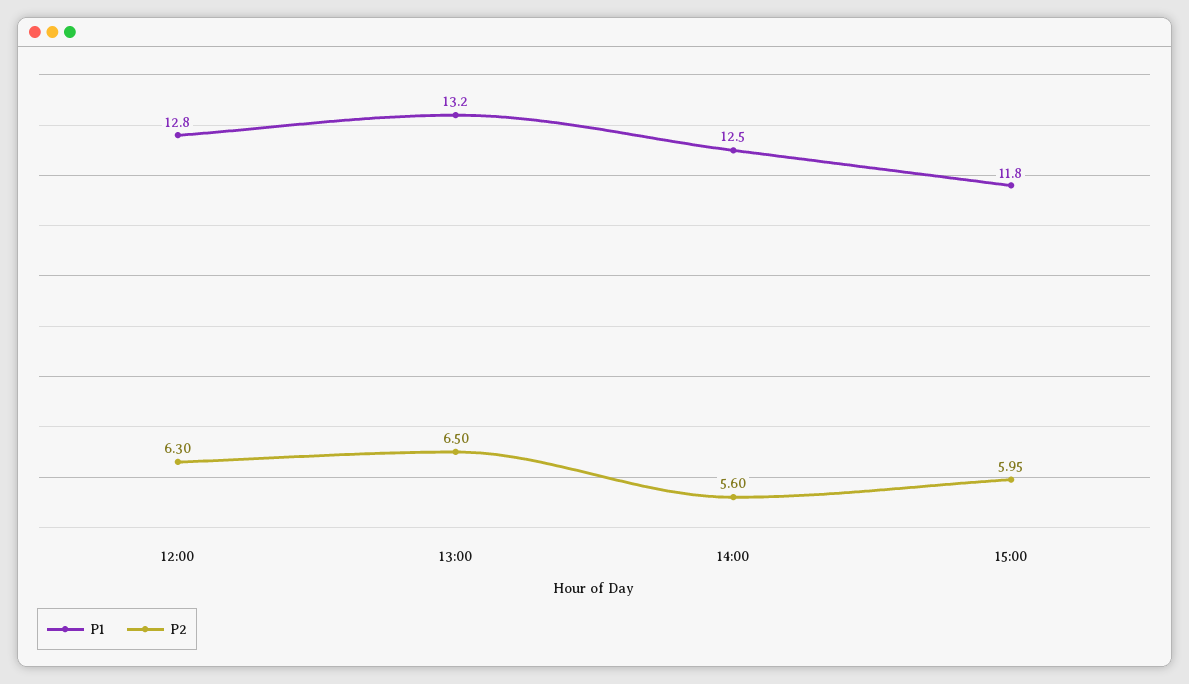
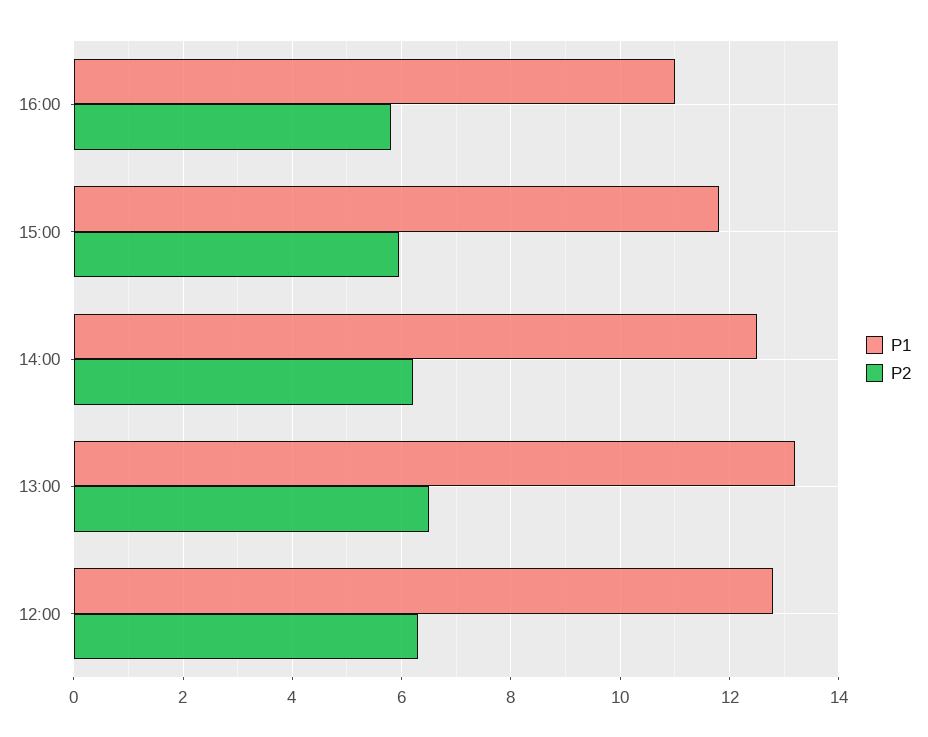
P2, 14:00: 5.6 -> 6.2
P1, 16:00: none -> 11
P2, 16:00: none -> 5.8

